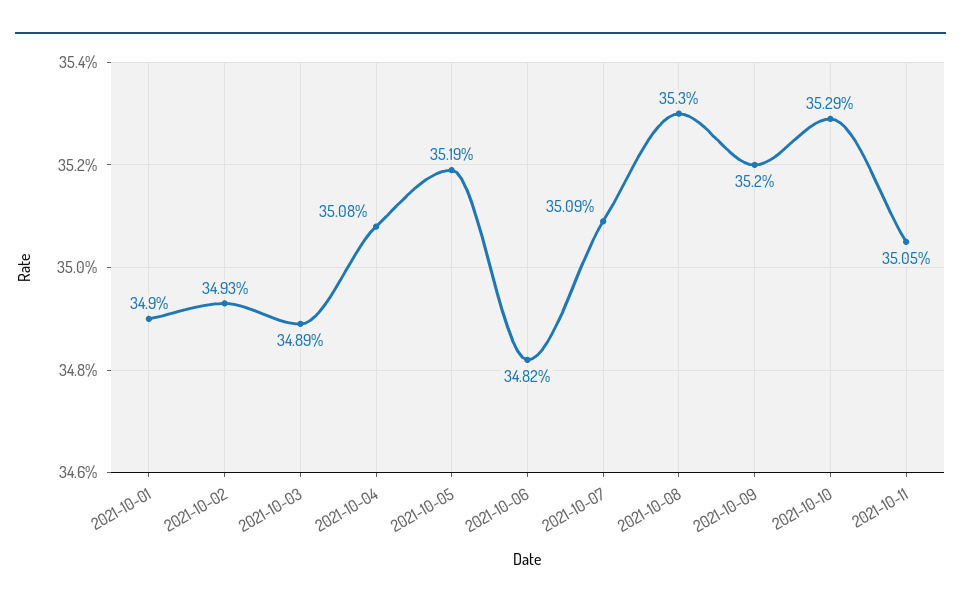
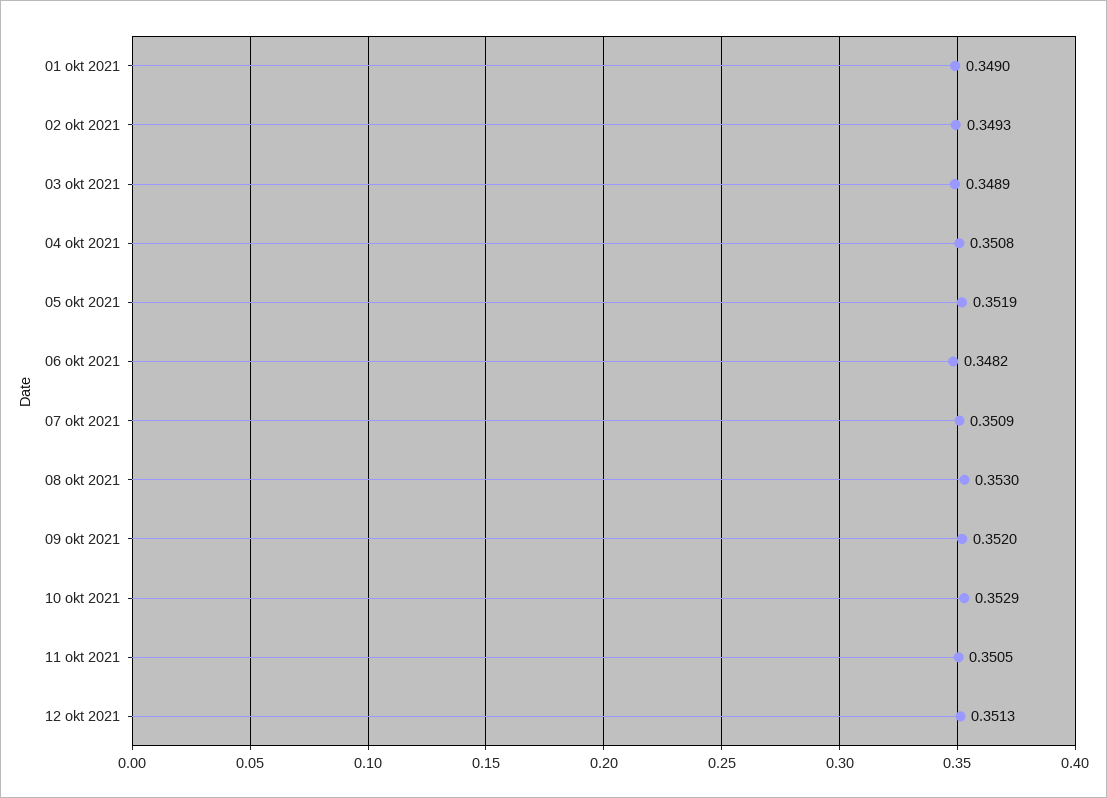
12 okt 2021: none -> 0.3513

